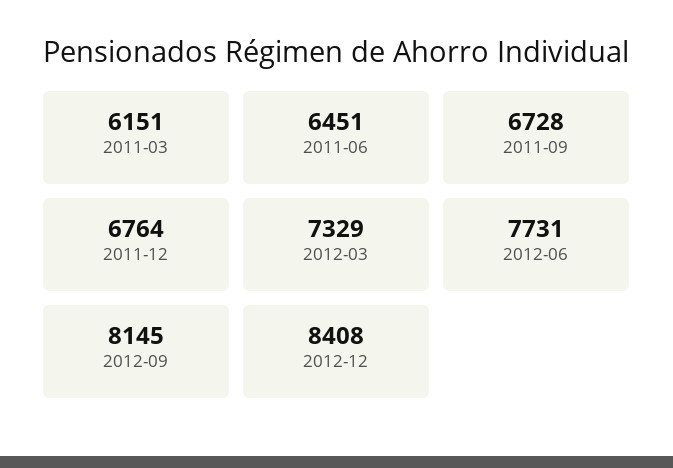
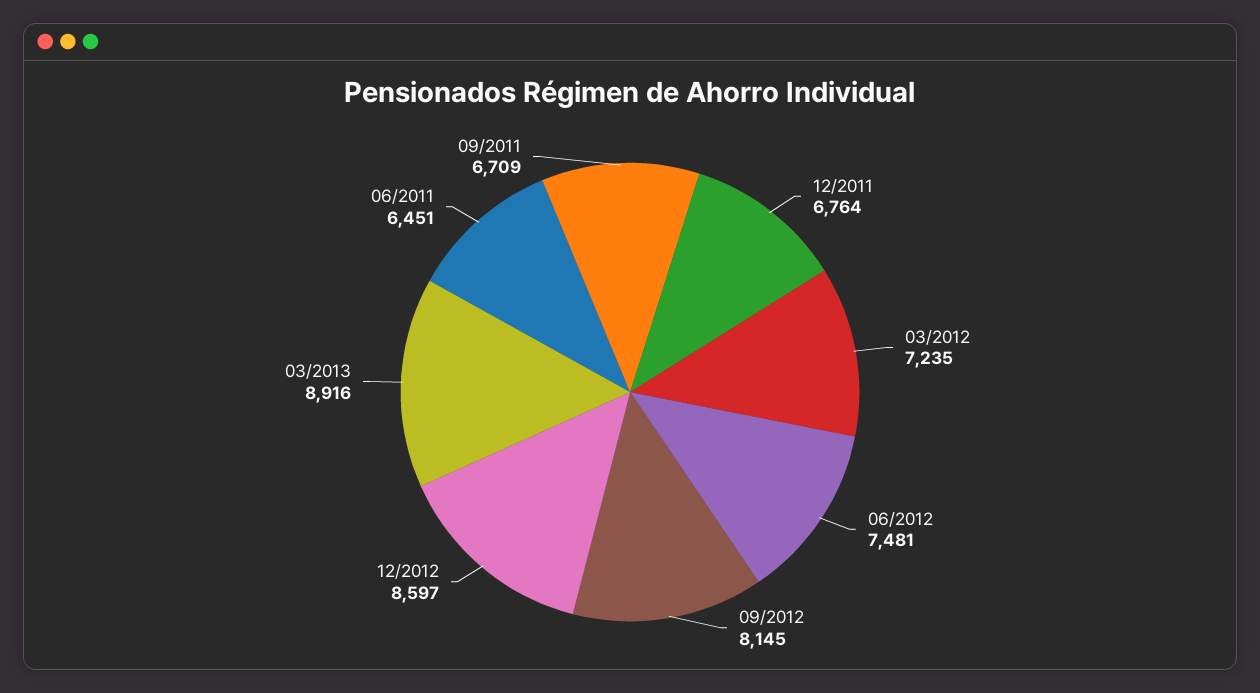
2011-03: 6151 -> none
2011-09: 6728 -> 6709
2012-03: 7329 -> 7235
2012-06: 7731 -> 7481
2012-12: 8408 -> 8597
03/2013: none -> 8916

